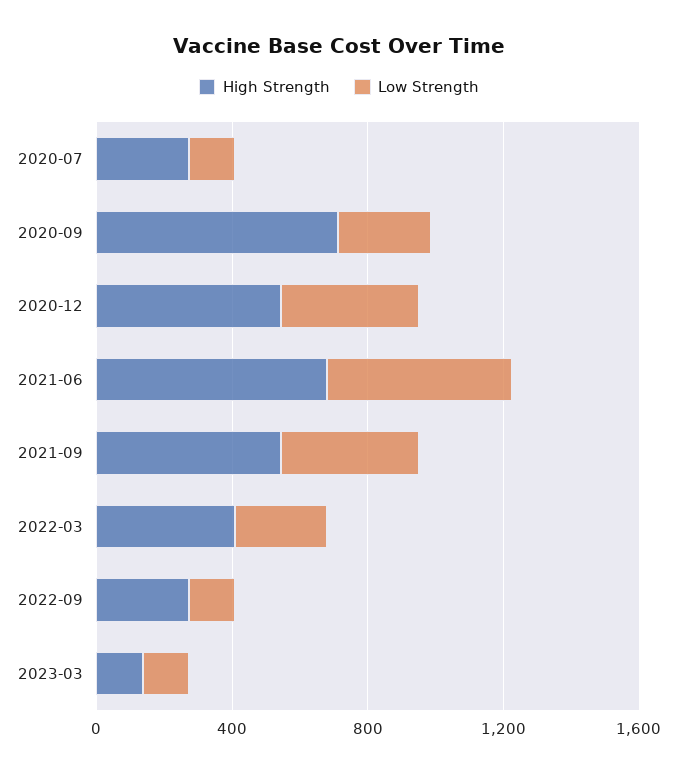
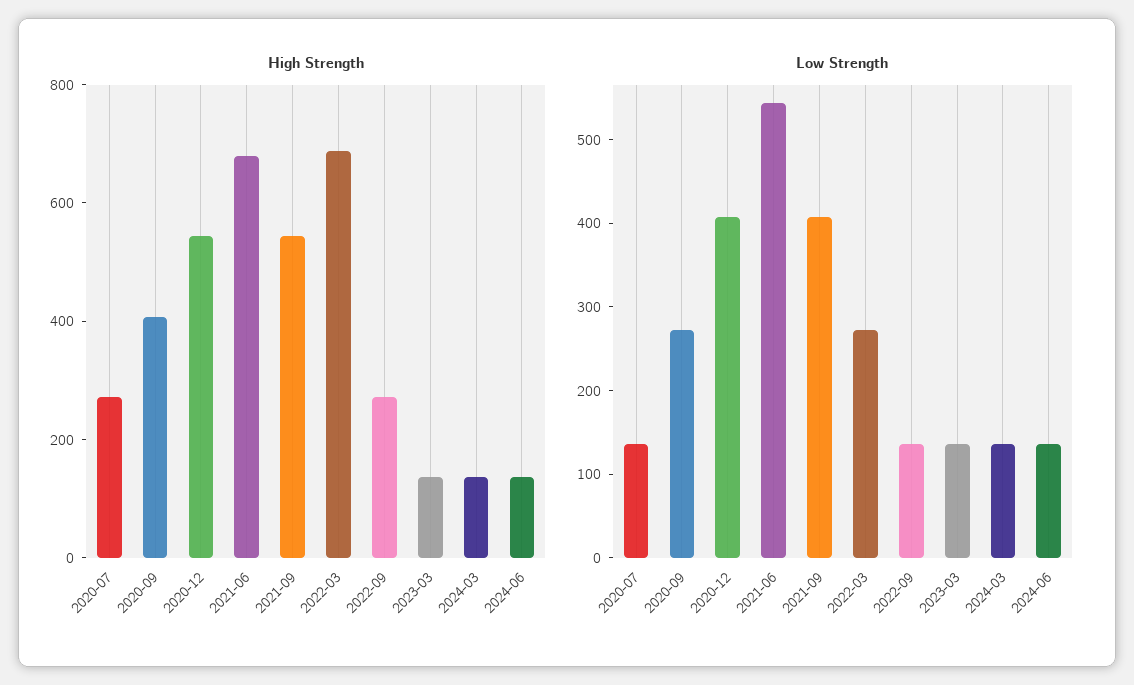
High Strength, 2020-09: 700 -> 400
High Strength, 2022-03: 400 -> 700
High Strength, 2024-03: none -> 150
High Strength, 2024-06: none -> 150
Low Strength, 2024-03: none -> 140
Low Strength, 2024-06: none -> 140

